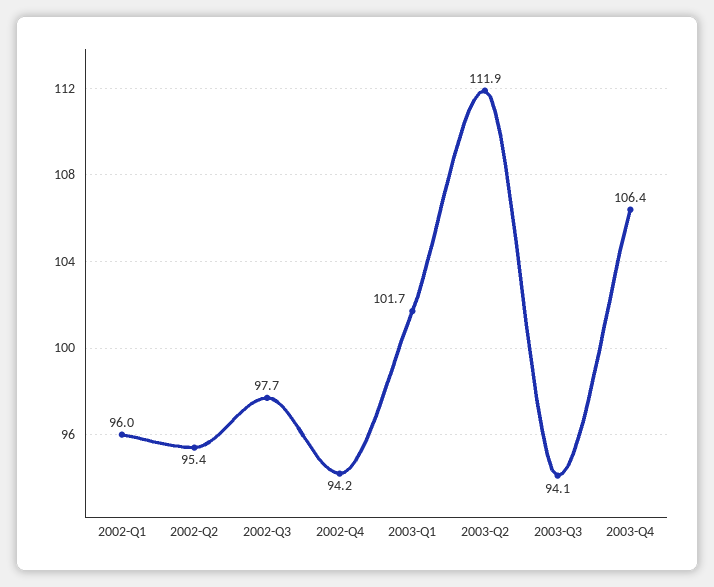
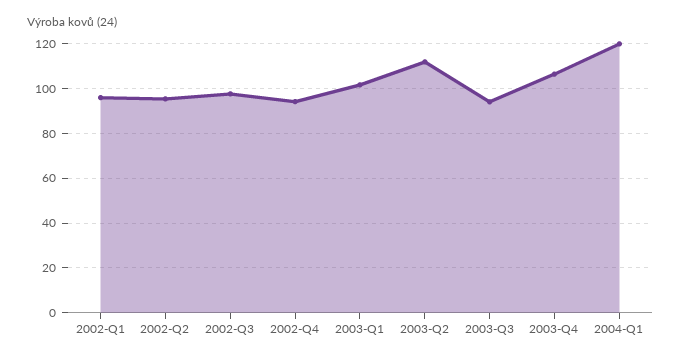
2004-Q1: none -> 120

